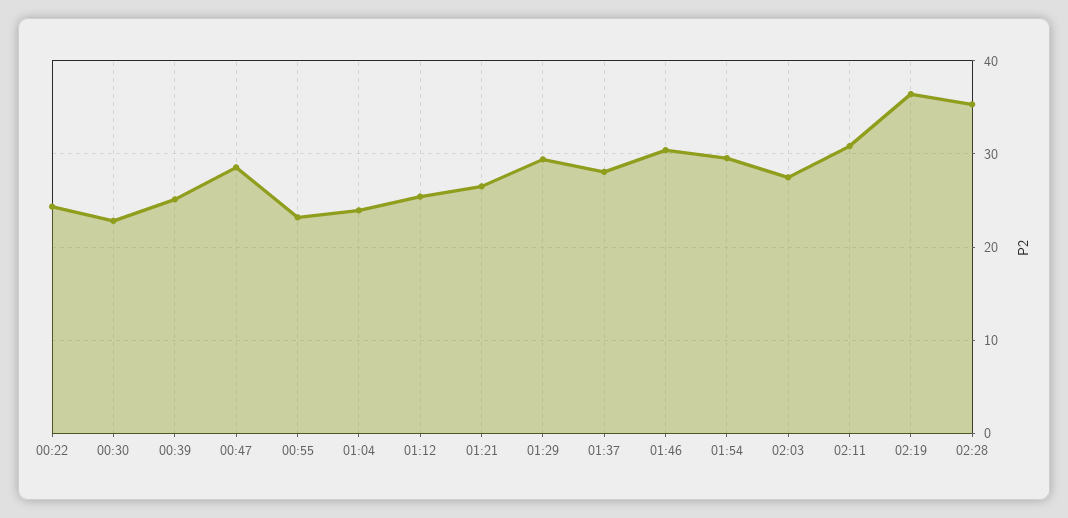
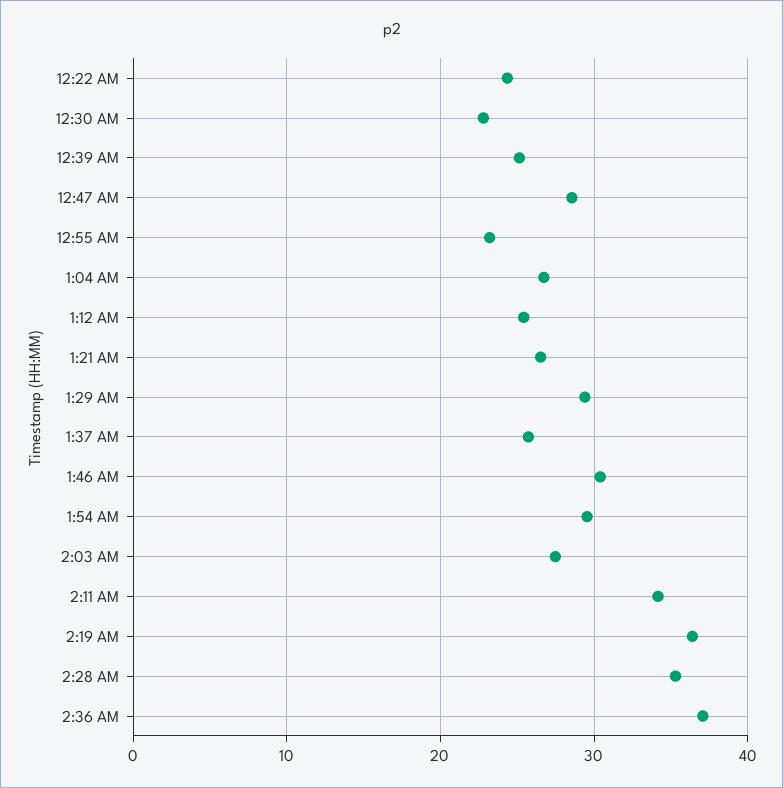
01:04: 24 -> 27
01:37: 28 -> 26
02:11: 31 -> 34
2:36 AM: none -> 37

